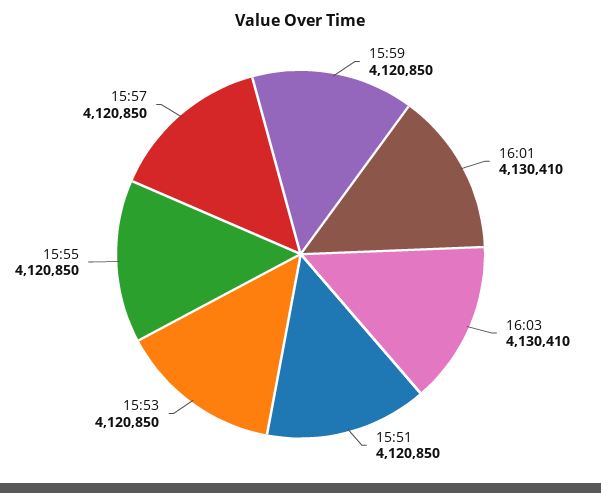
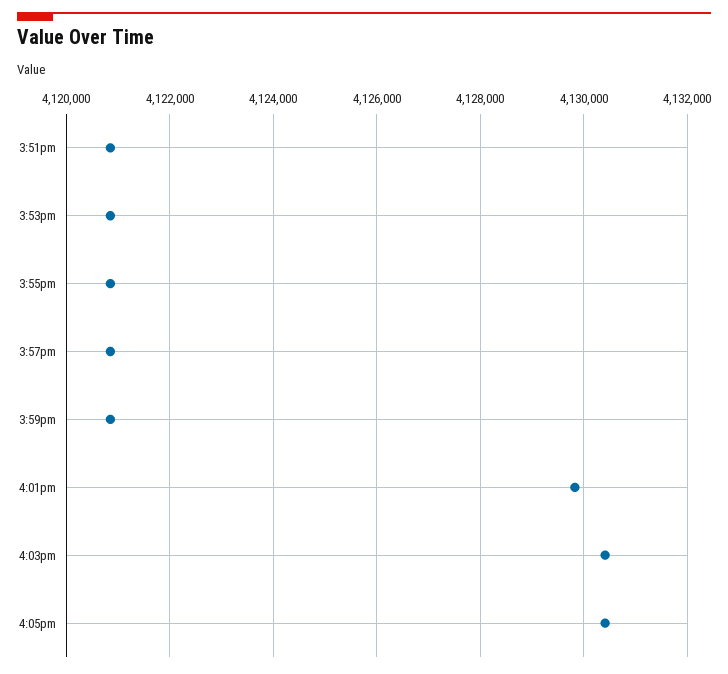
16:01: 4130410 -> 4129800
4:05pm: none -> 4130400

